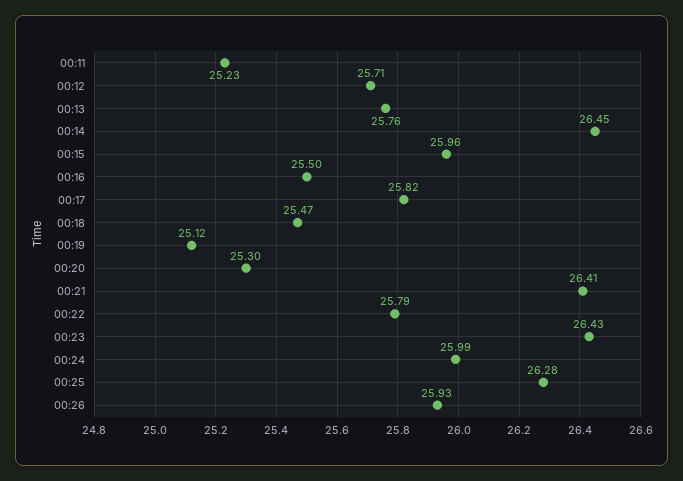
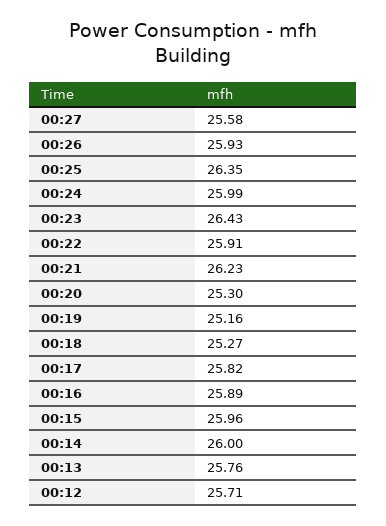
00:11: 25.23 -> none
00:14: 26.45 -> 26
00:16: 25.5 -> 25.89
00:18: 25.47 -> 25.27
00:19: 25.12 -> 25.16
00:21: 26.41 -> 26.23
00:22: 25.79 -> 25.91
00:25: 26.28 -> 26.35
00:27: none -> 25.58

